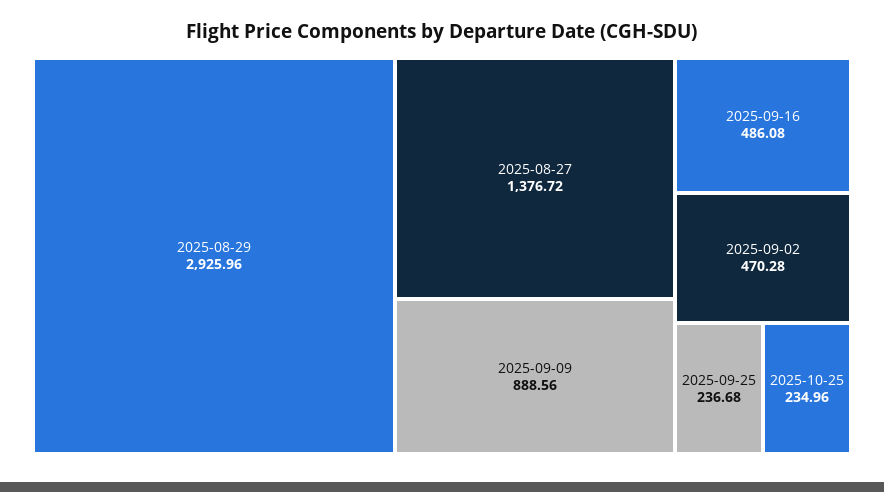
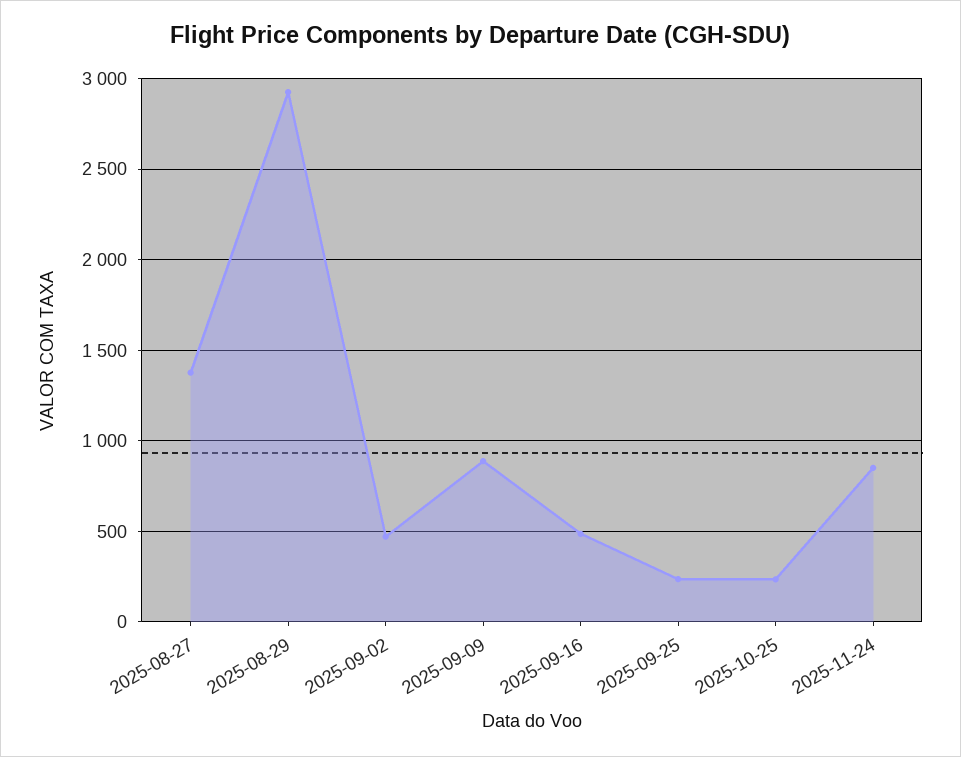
2025-11-24: none -> 850

